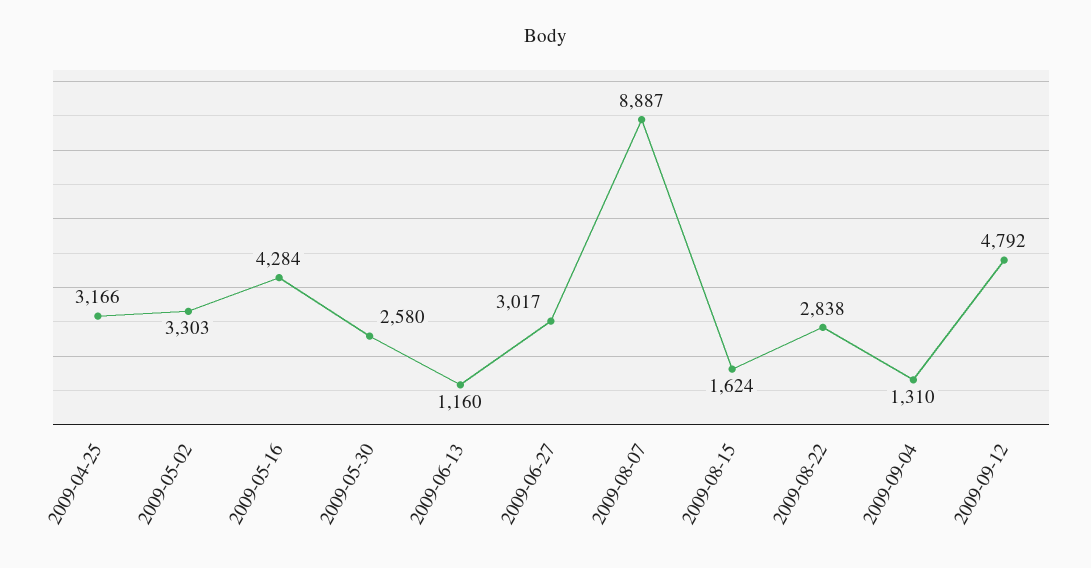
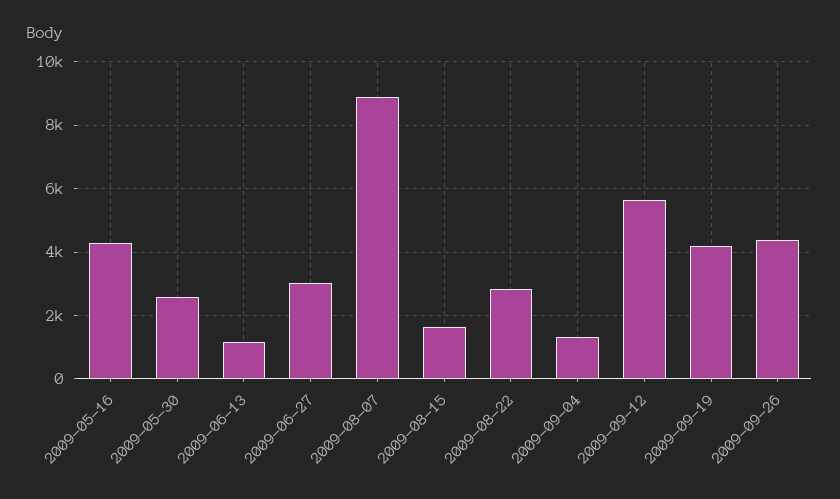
2009-04-25: 3166 -> none
2009-05-02: 3303 -> none
2009-09-12: 4792 -> 5600
2009-09-19: none -> 4200
2009-09-26: none -> 4400

